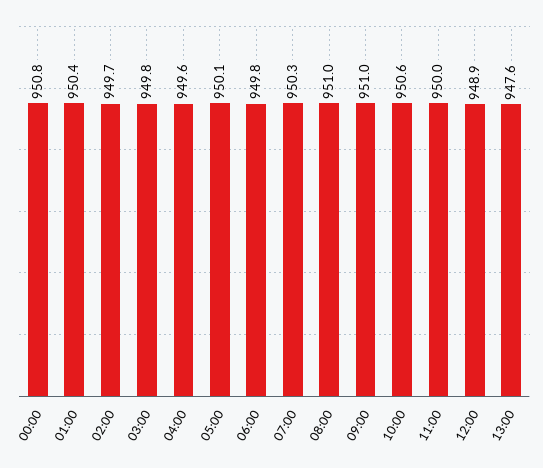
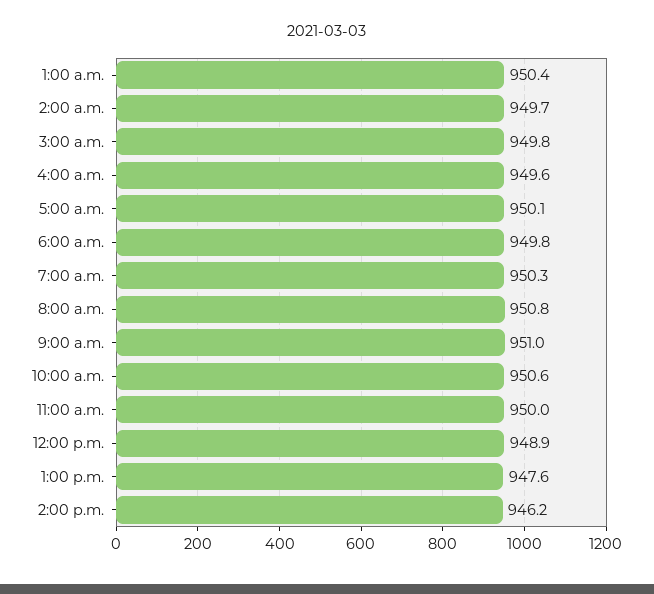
00:00: 950.8 -> none
08:00: 951 -> 950.8
2:00 p.m.: none -> 946.2

